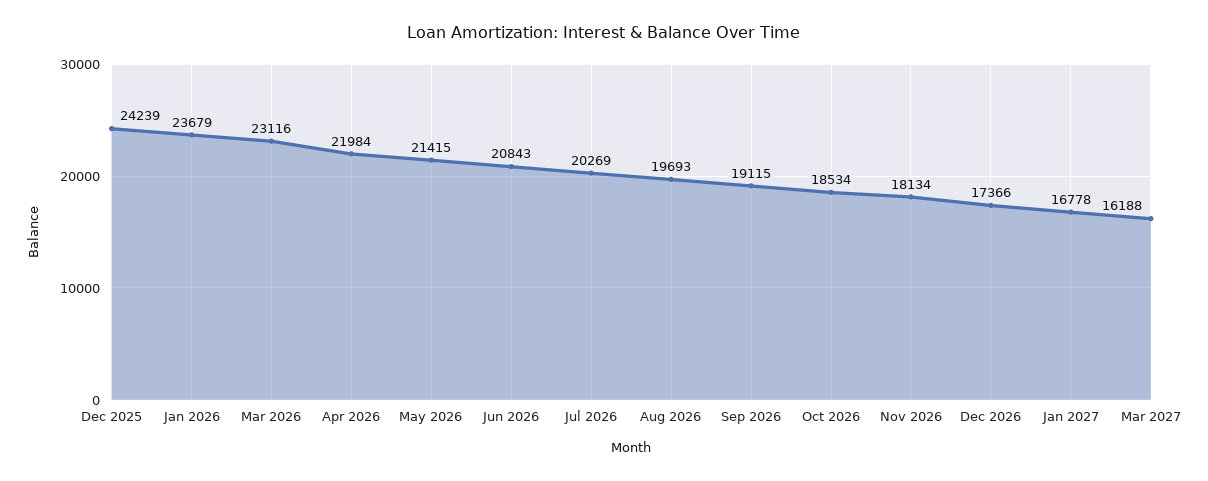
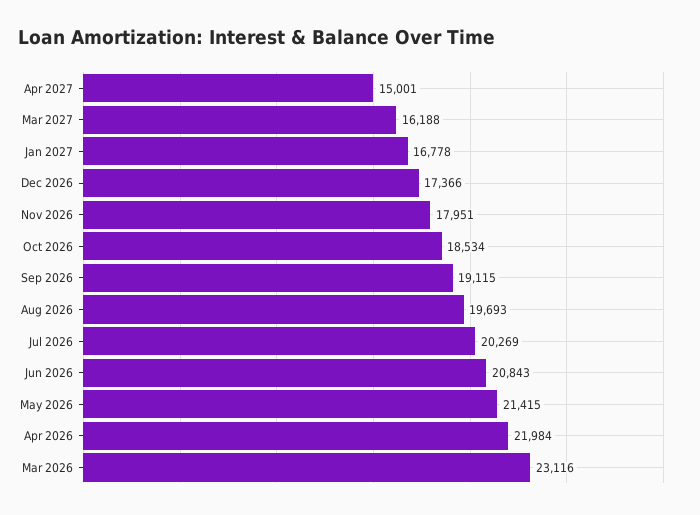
Dec 2025: 24239 -> none
Jan 2026: 23679 -> none
Nov 2026: 18134 -> 17951
Apr 2027: none -> 15001

